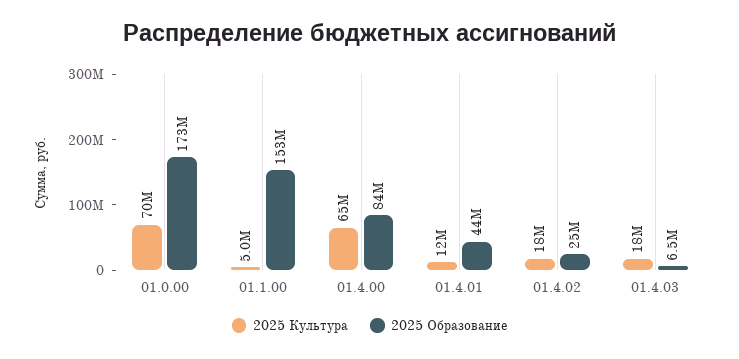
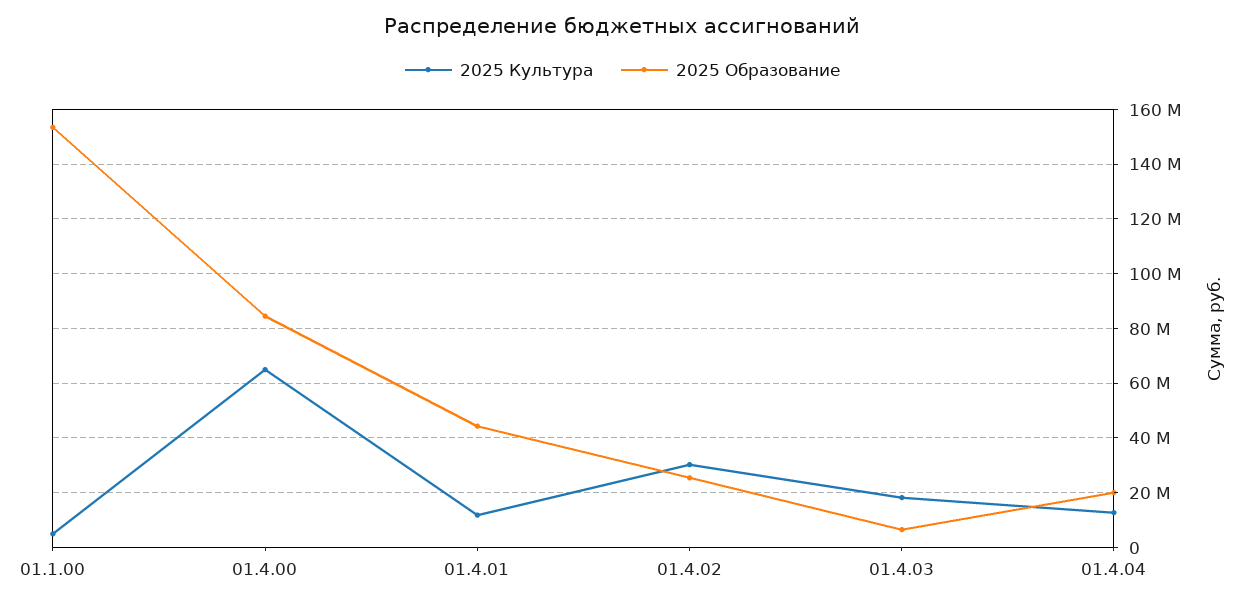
2025 Культура, 01.0.00: 70000000 -> none
2025 Образование, 01.0.00: 173000000 -> none
2025 Культура, 01.4.02: 18000000 -> 30000000
2025 Культура, 01.4.04: none -> 12500000
2025 Образование, 01.4.04: none -> 20000000

